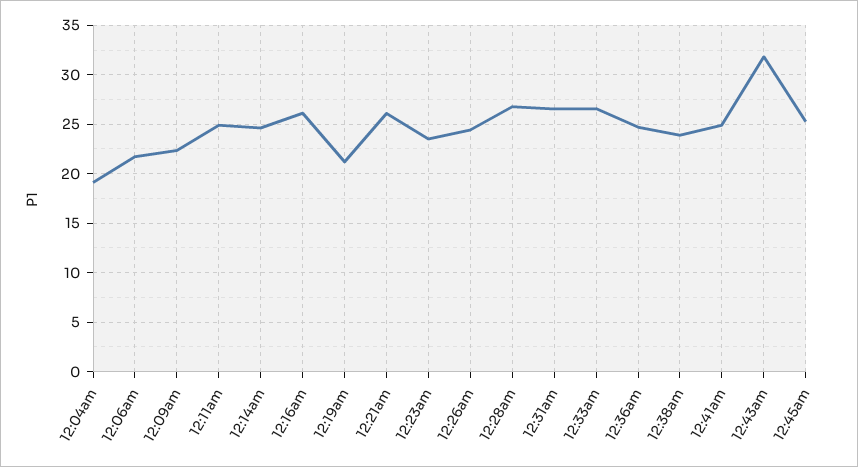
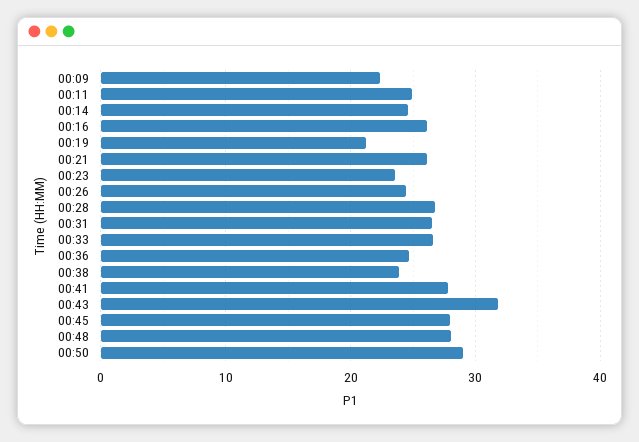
12:04am: 19 -> none
12:06am: 22 -> none
12:41am: 25 -> 28
12:45am: 25 -> 28
00:48: none -> 28
00:50: none -> 29

